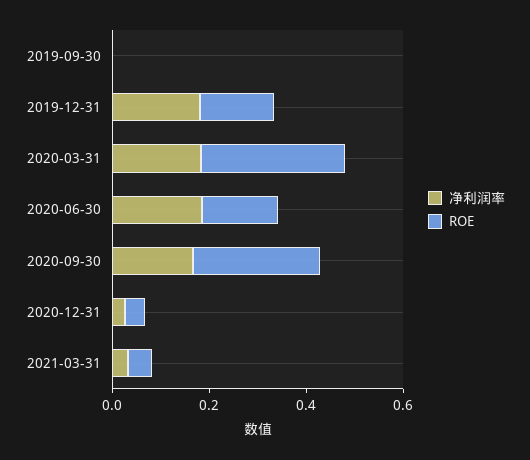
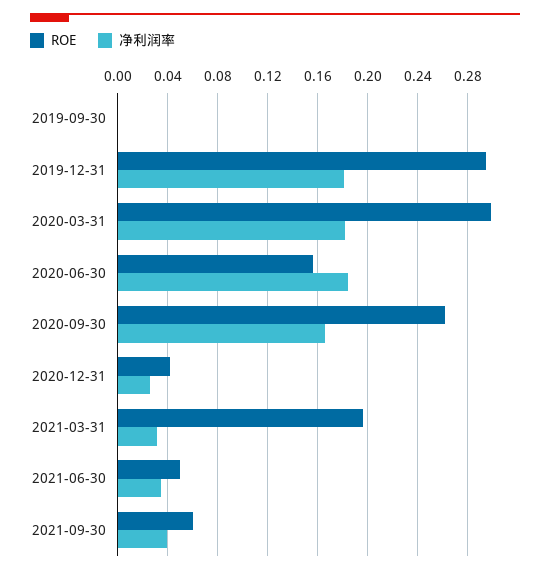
ROE, 2019-12-31: 0.15 -> 0.295
ROE, 2021-03-31: 0.05 -> 0.195
ROE, 2021-06-30: none -> 0.05
净利润率, 2021-06-30: none -> 0.035
ROE, 2021-09-30: none -> 0.06
净利润率, 2021-09-30: none -> 0.04

